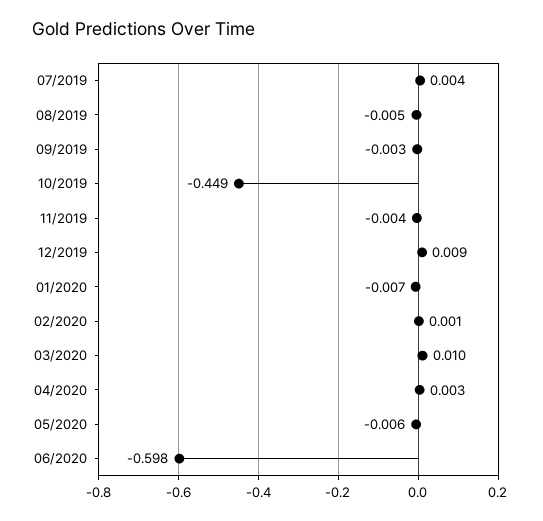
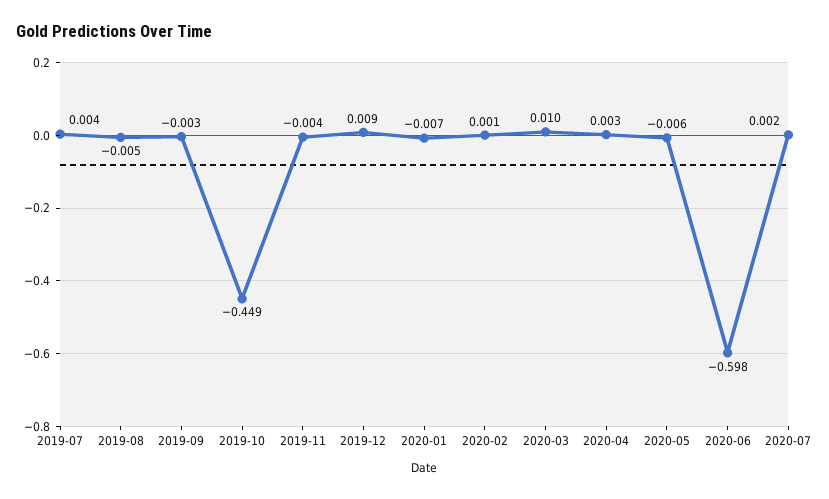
2020-07: none -> 0.002

